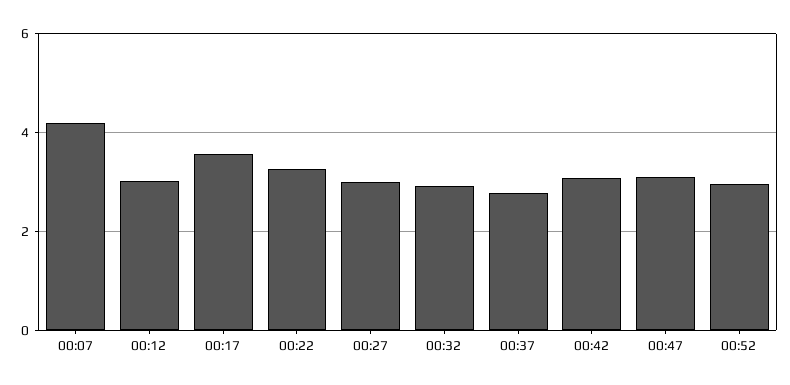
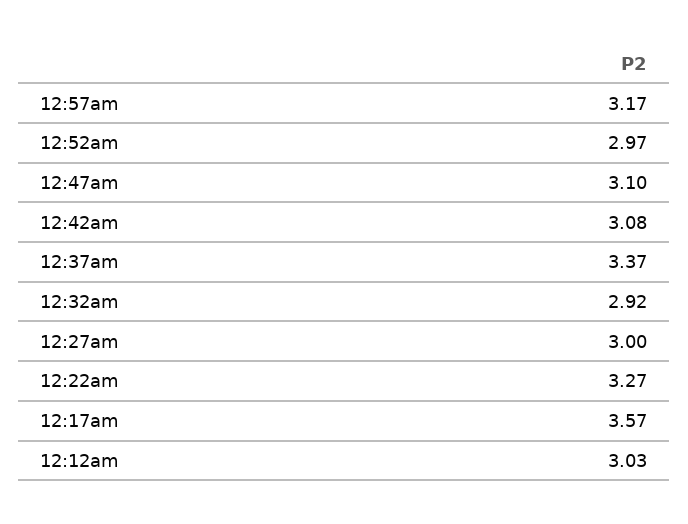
00:07: 4.2 -> none
00:37: 2.8 -> 3.37
12:57am: none -> 3.17

